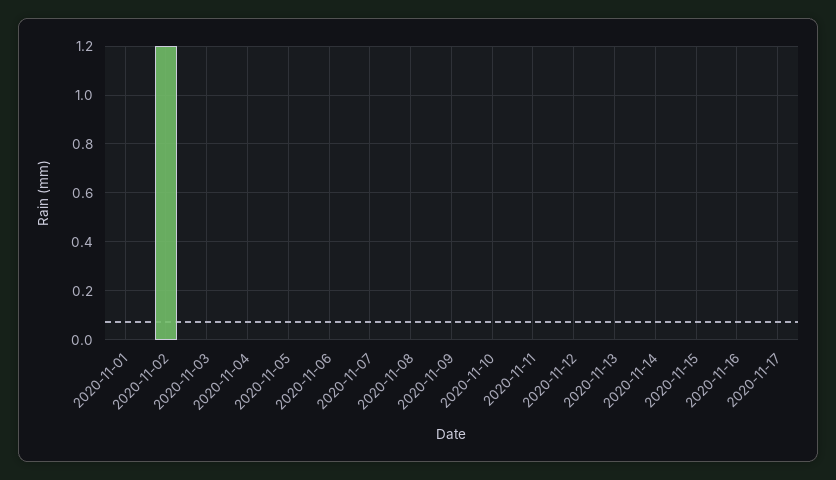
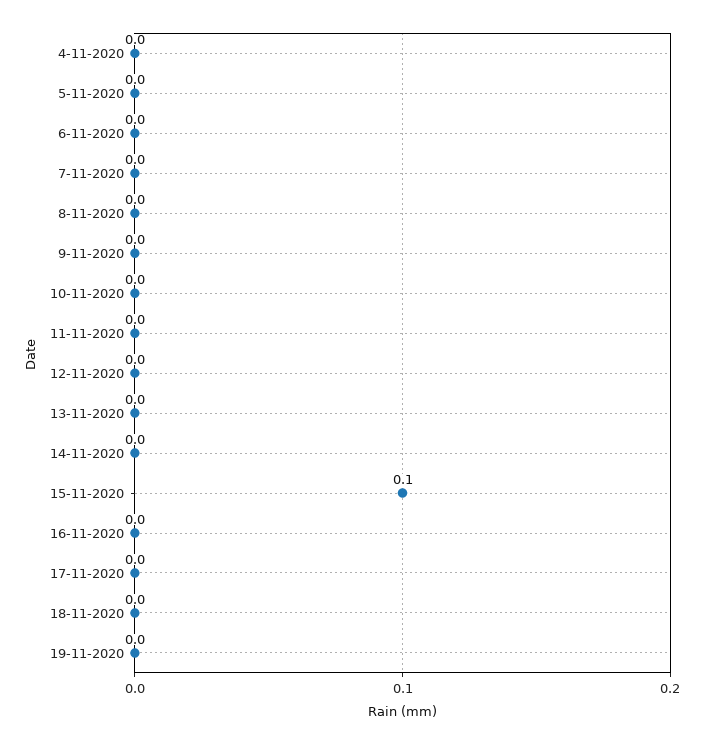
2020-11-01: 0 -> none
2020-11-02: 1.2 -> none
2020-11-03: 0 -> none
2020-11-15: 0 -> 0.1
18-11-2020: none -> 0
19-11-2020: none -> 0

